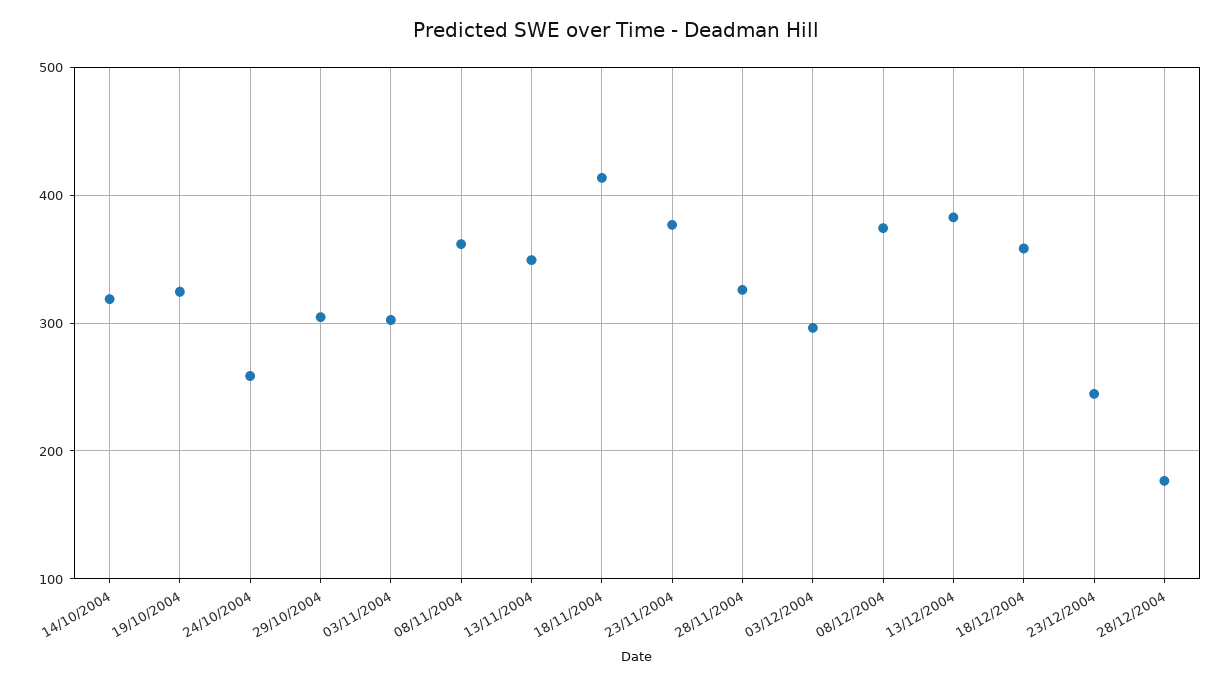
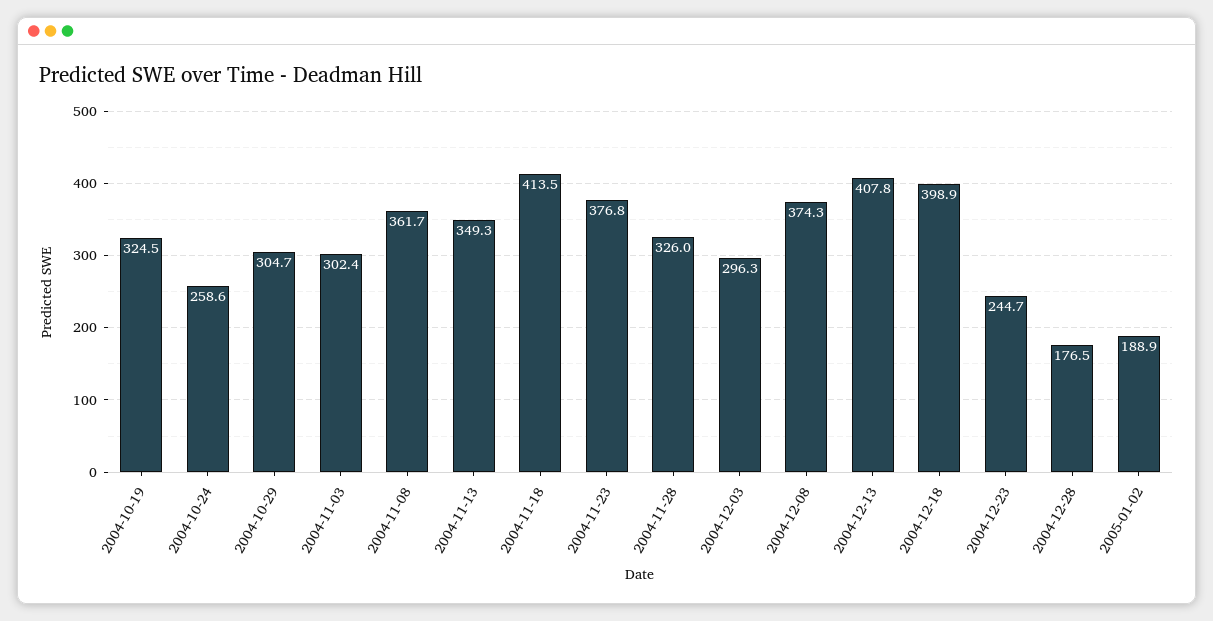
14/10/2004: 320 -> none
13/12/2004: 380 -> 407.8
18/12/2004: 360 -> 398.9
2005-01-02: none -> 188.9

